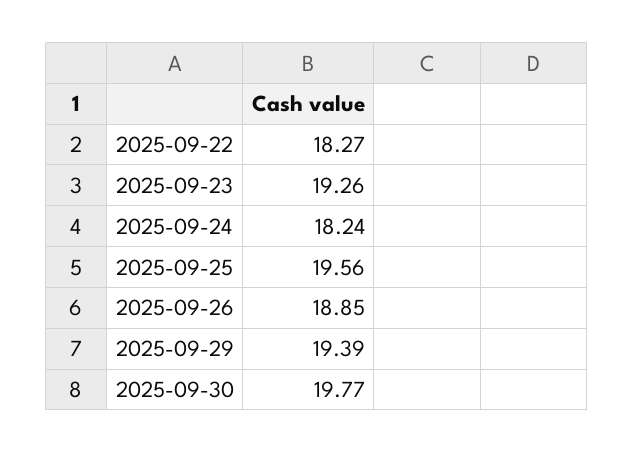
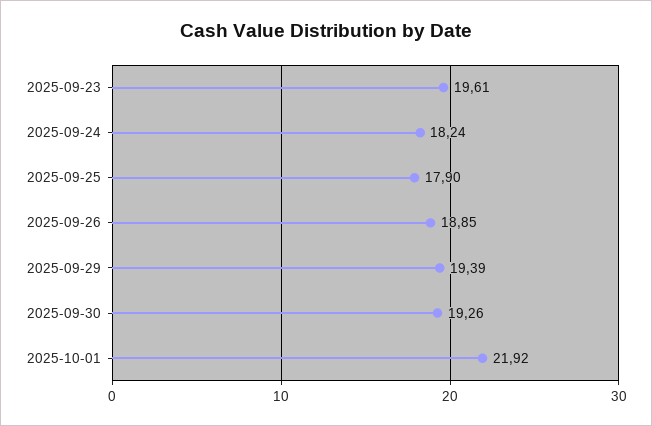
2025-09-22: 18.27 -> none
2025-09-23: 19.26 -> 19.61
2025-09-25: 19.56 -> 17.9
2025-09-30: 19.77 -> 19.26
2025-10-01: none -> 21.92

